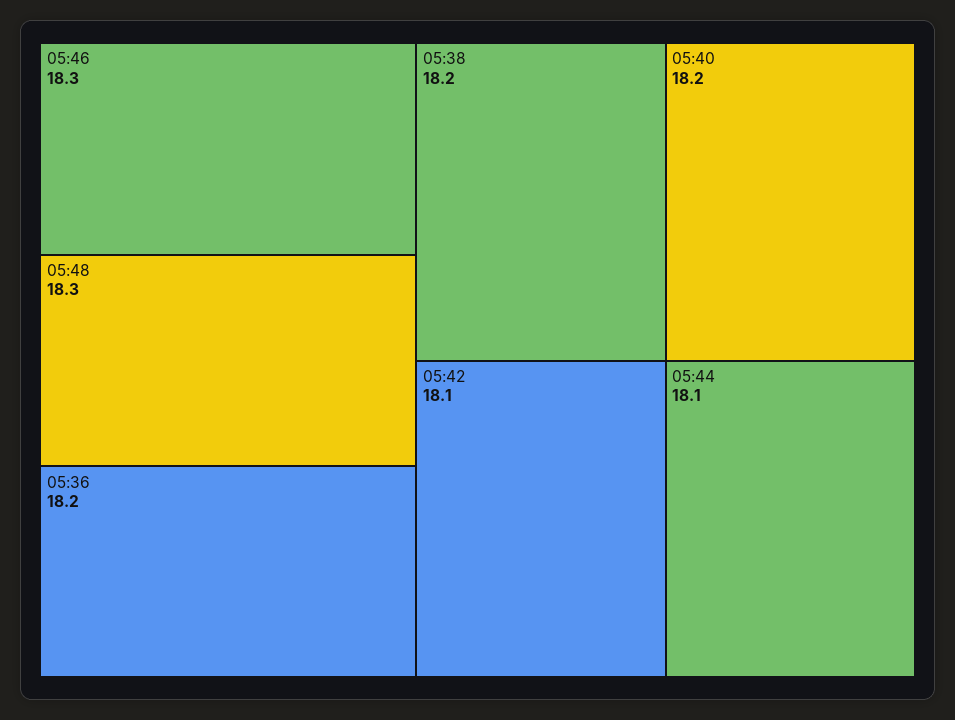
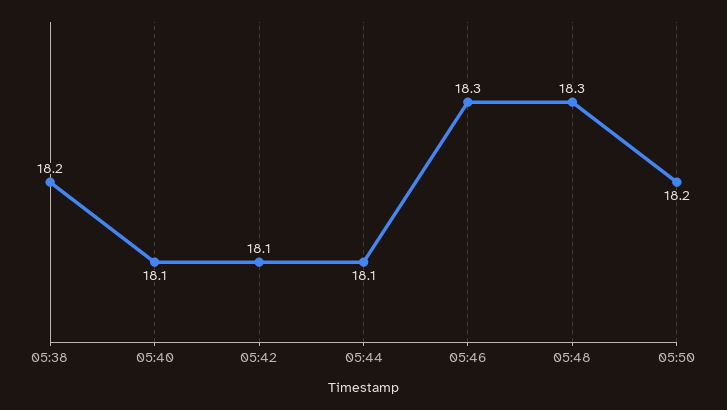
05:36: 18.2 -> none
05:40: 18.2 -> 18.1
05:50: none -> 18.2

